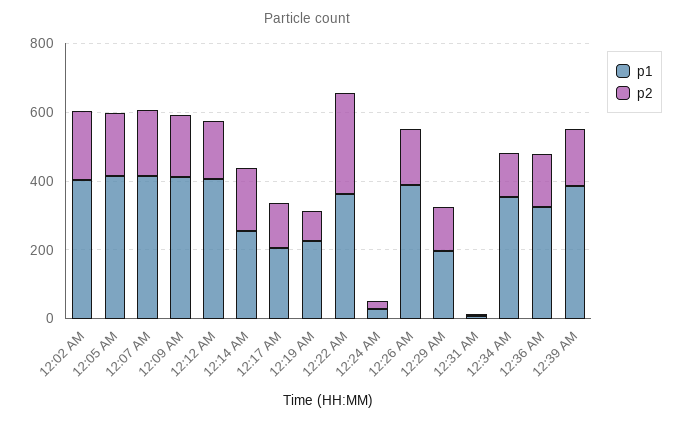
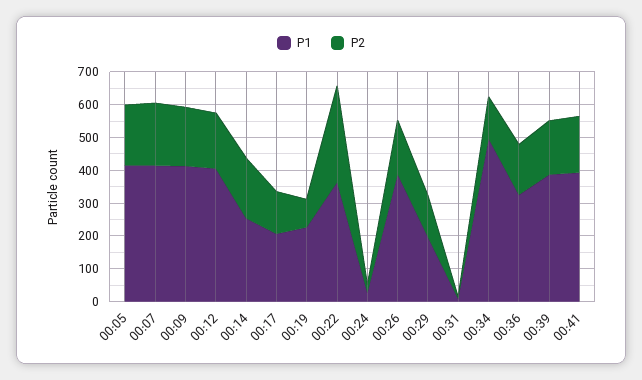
p1, 12:02 AM: 400 -> none
p2, 12:02 AM: 200 -> none
p1, 12:34 AM: 350 -> 500
p1, 00:41: none -> 400
p2, 00:41: none -> 175

